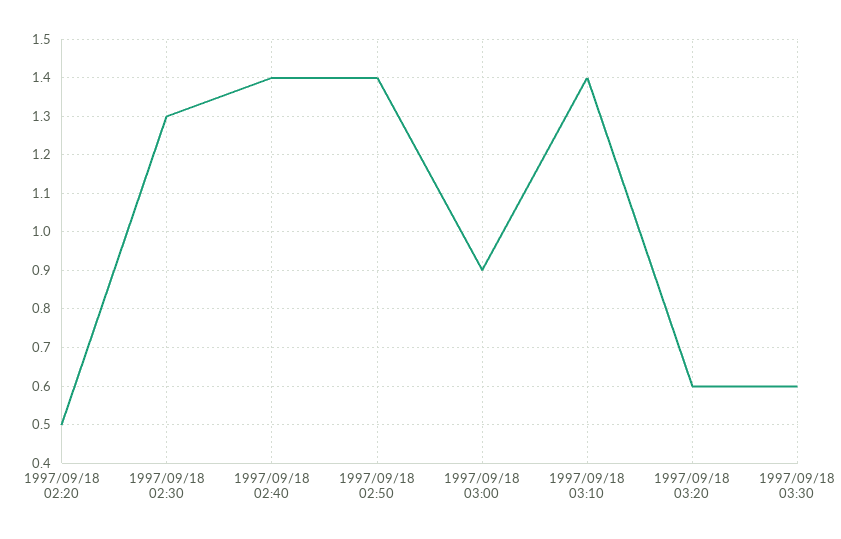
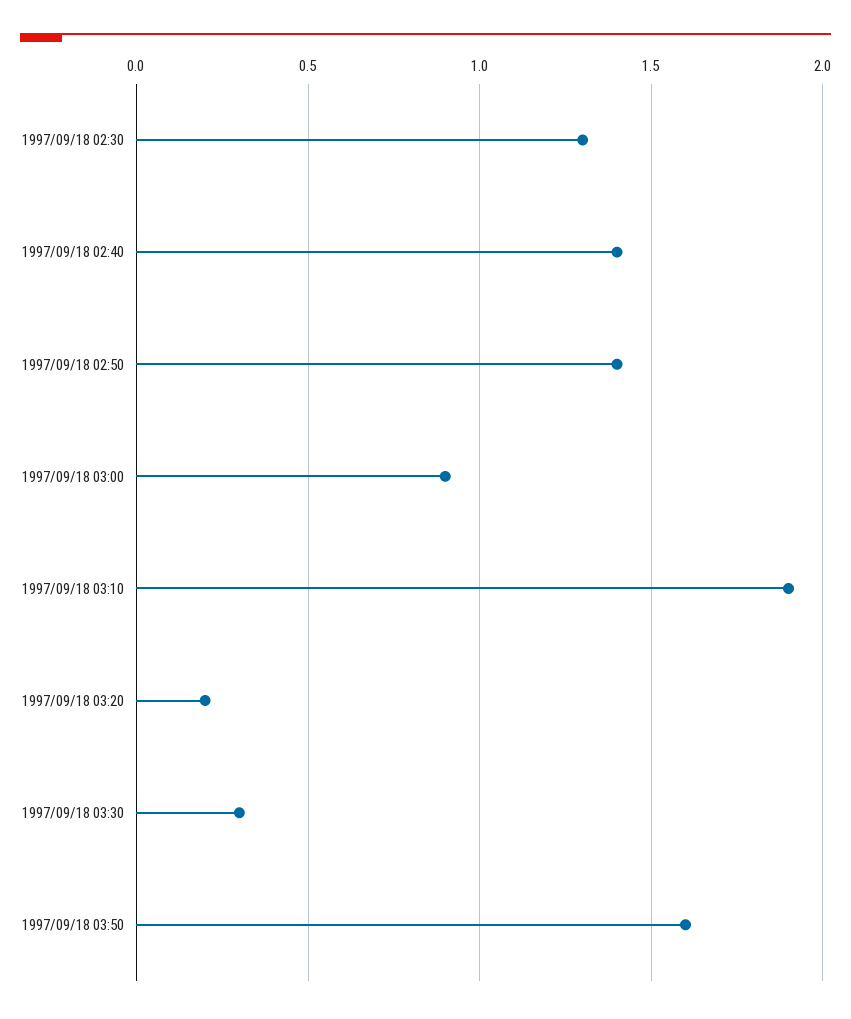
1997/09/18 02:20: 0.5 -> none
1997/09/18 03:10: 1.4 -> 1.9
1997/09/18 03:20: 0.6 -> 0.2
1997/09/18 03:30: 0.6 -> 0.3
1997/09/18 03:50: none -> 1.6

